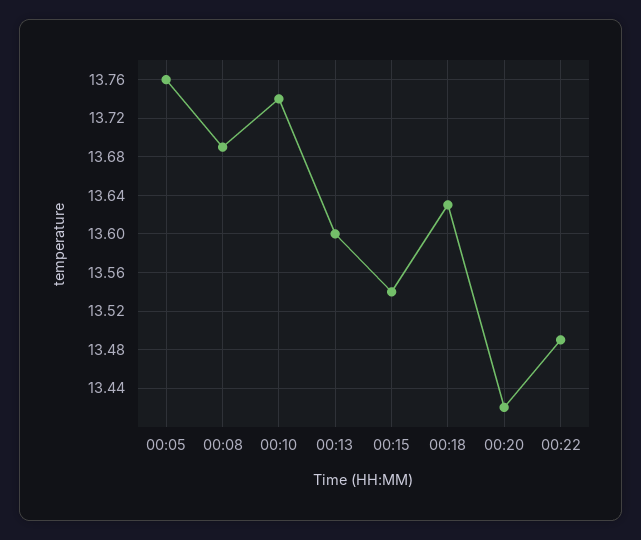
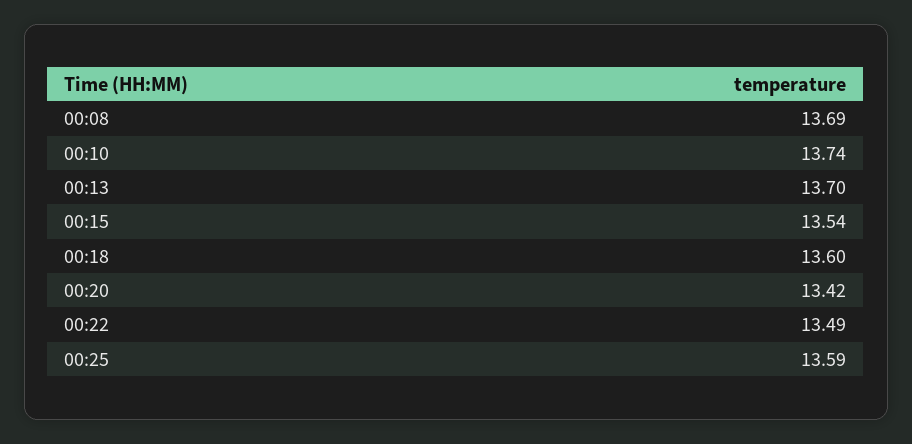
00:05: 13.76 -> none
00:13: 13.6 -> 13.7
00:18: 13.63 -> 13.6
00:25: none -> 13.59

